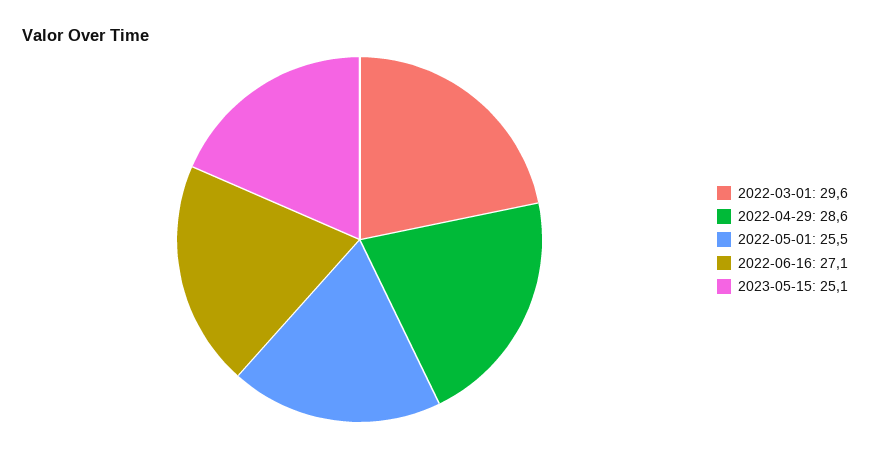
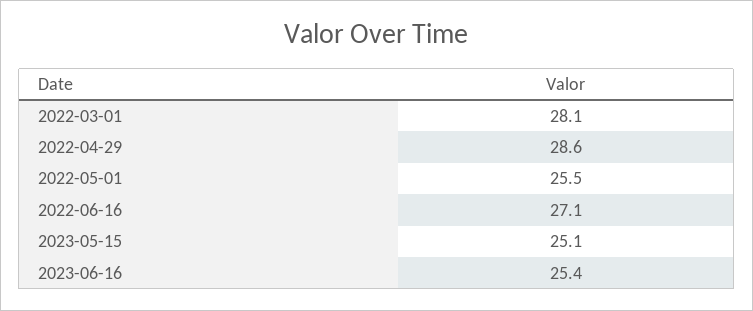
2022-03-01: 29.6 -> 28.1
2023-06-16: none -> 25.4

